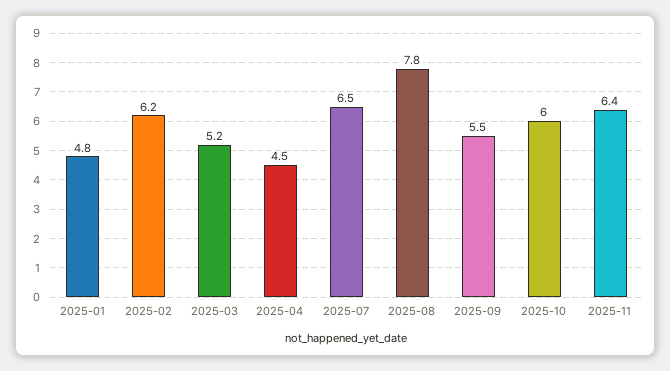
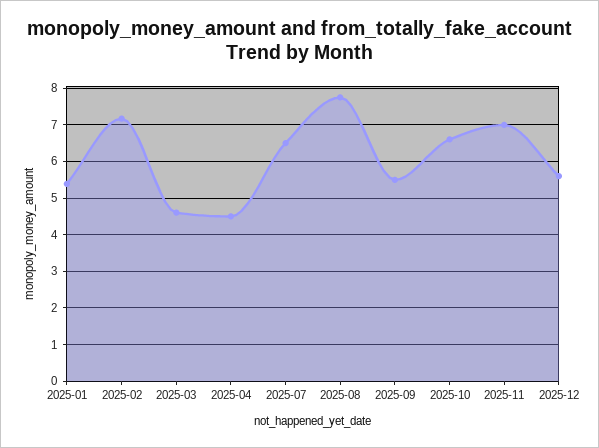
2025-01: 4.8 -> 5.4
2025-02: 6.2 -> 7.2
2025-03: 5.2 -> 4.6
2025-10: 6 -> 6.6
2025-11: 6.4 -> 7
2025-12: none -> 5.6

